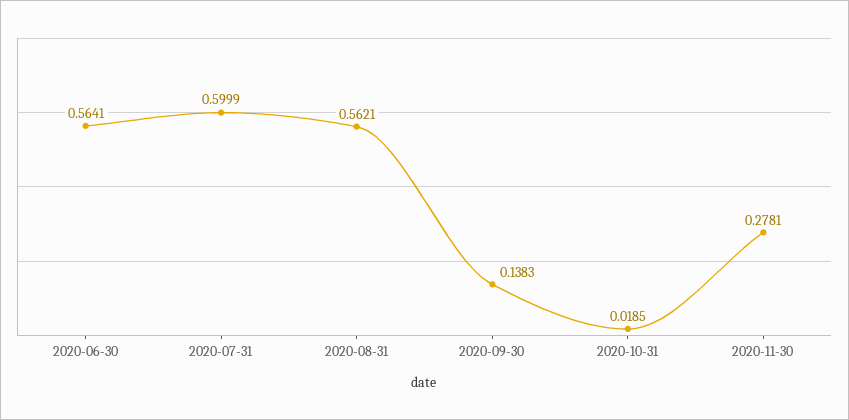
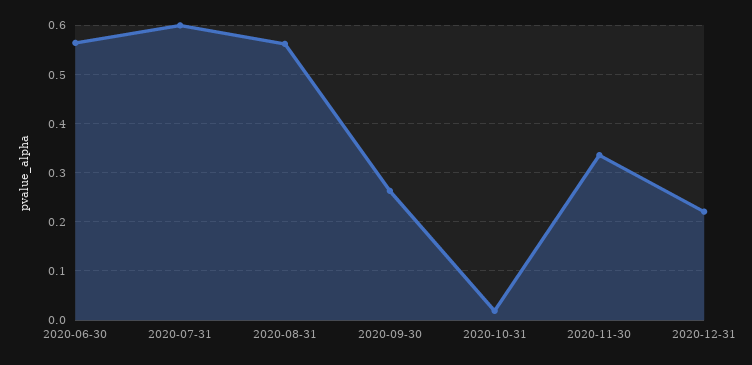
2020-09-30: 0.1383 -> 0.26
2020-11-30: 0.2781 -> 0.34
2020-12-31: none -> 0.22

